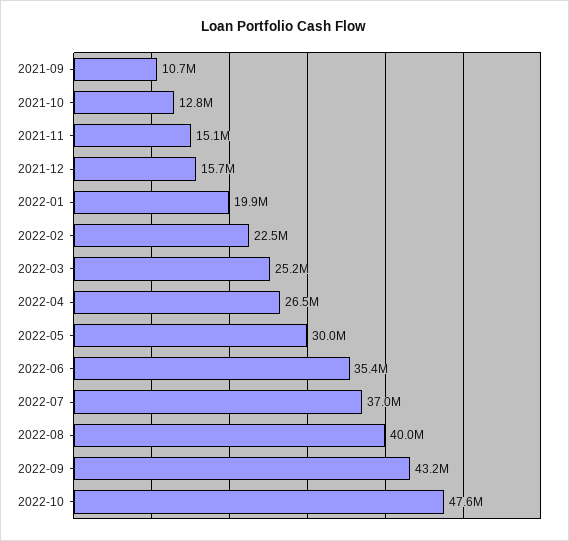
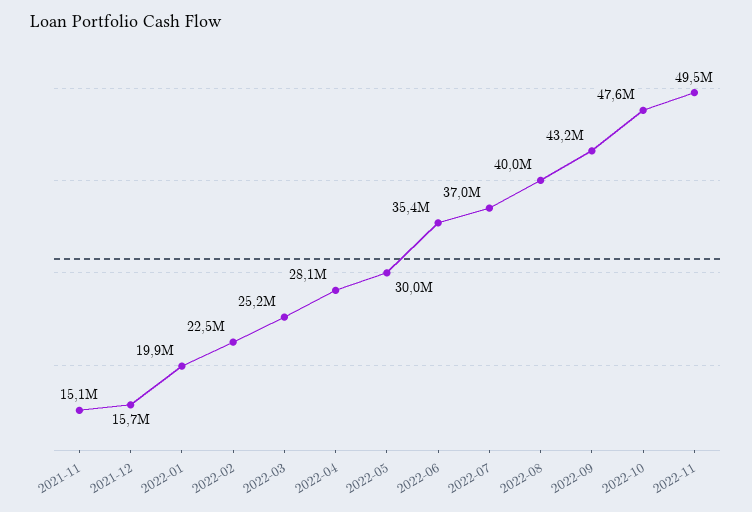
2021-09: 10700000 -> none
2021-10: 12800000 -> none
2022-04: 26500000 -> 28100000
2022-11: none -> 49500000

